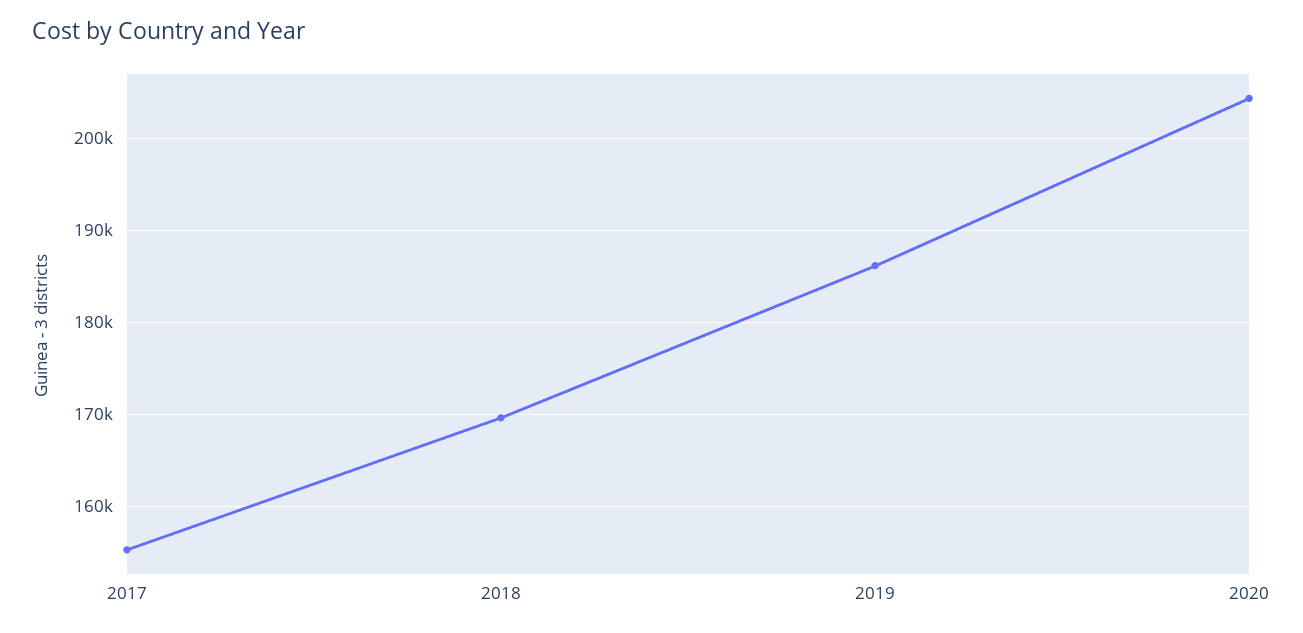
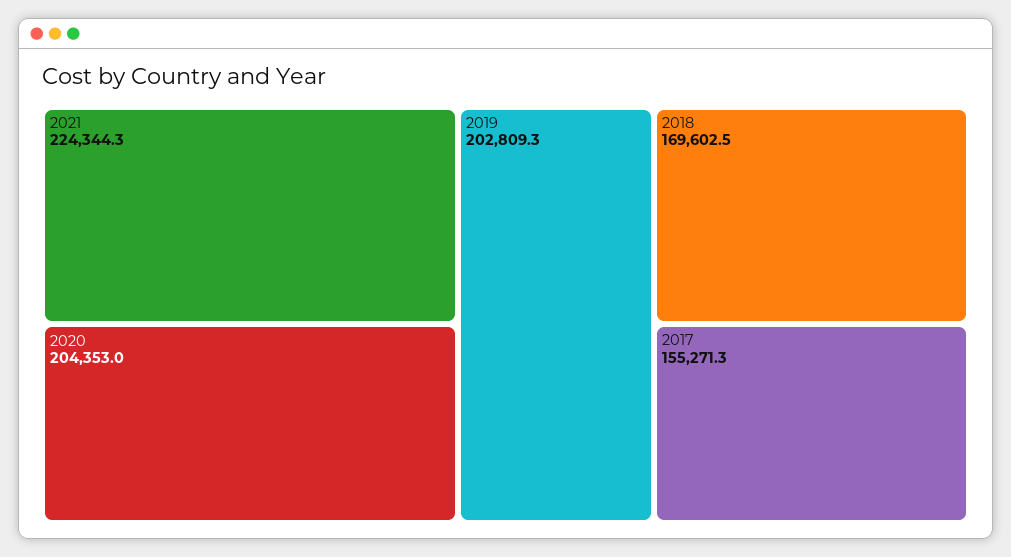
2019: 186000 -> 202809.3
2021: none -> 224344.3

